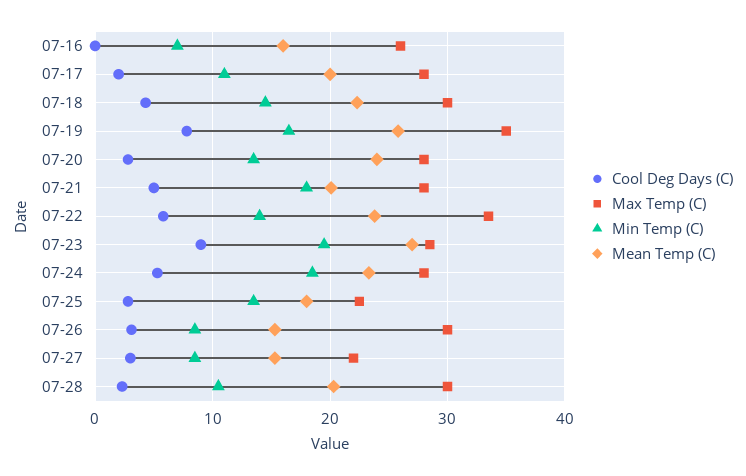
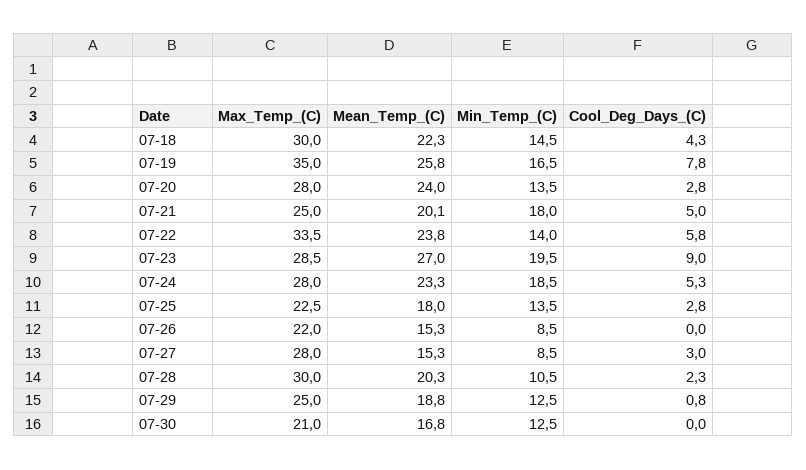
Cool Deg Days (C), 07-16: 0 -> none
Max Temp (C), 07-16: 26 -> none
Min Temp (C), 07-16: 7 -> none
Mean Temp (C), 07-16: 16 -> none
Cool Deg Days (C), 07-17: 2 -> none
Max Temp (C), 07-17: 28 -> none
Min Temp (C), 07-17: 11 -> none
Mean Temp (C), 07-17: 20 -> none
Max Temp (C), 07-21: 28 -> 25
Cool Deg Days (C), 07-26: 3 -> 0
Max Temp (C), 07-26: 30 -> 22
Max Temp (C), 07-27: 22 -> 28
Max Temp (C), 07-29: none -> 25
Mean Temp (C), 07-29: none -> 18.8
Min Temp (C), 07-29: none -> 12.5
Cool Deg Days (C), 07-29: none -> 0.8
Max Temp (C), 07-30: none -> 21
Mean Temp (C), 07-30: none -> 16.8
Min Temp (C), 07-30: none -> 12.5
Cool Deg Days (C), 07-30: none -> 0

